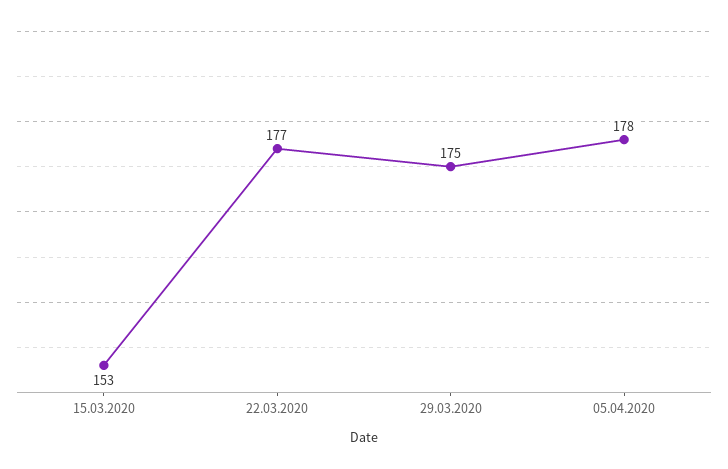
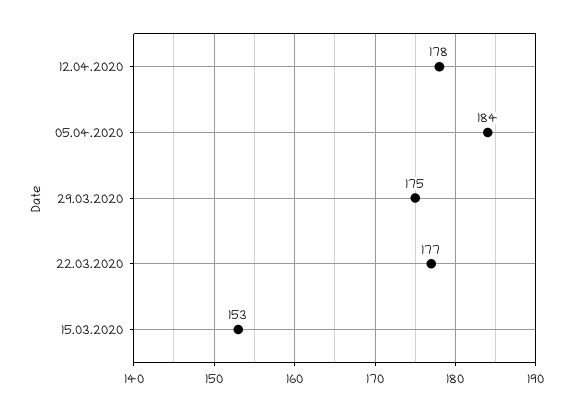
05.04.2020: 178 -> 184
12.04.2020: none -> 178

